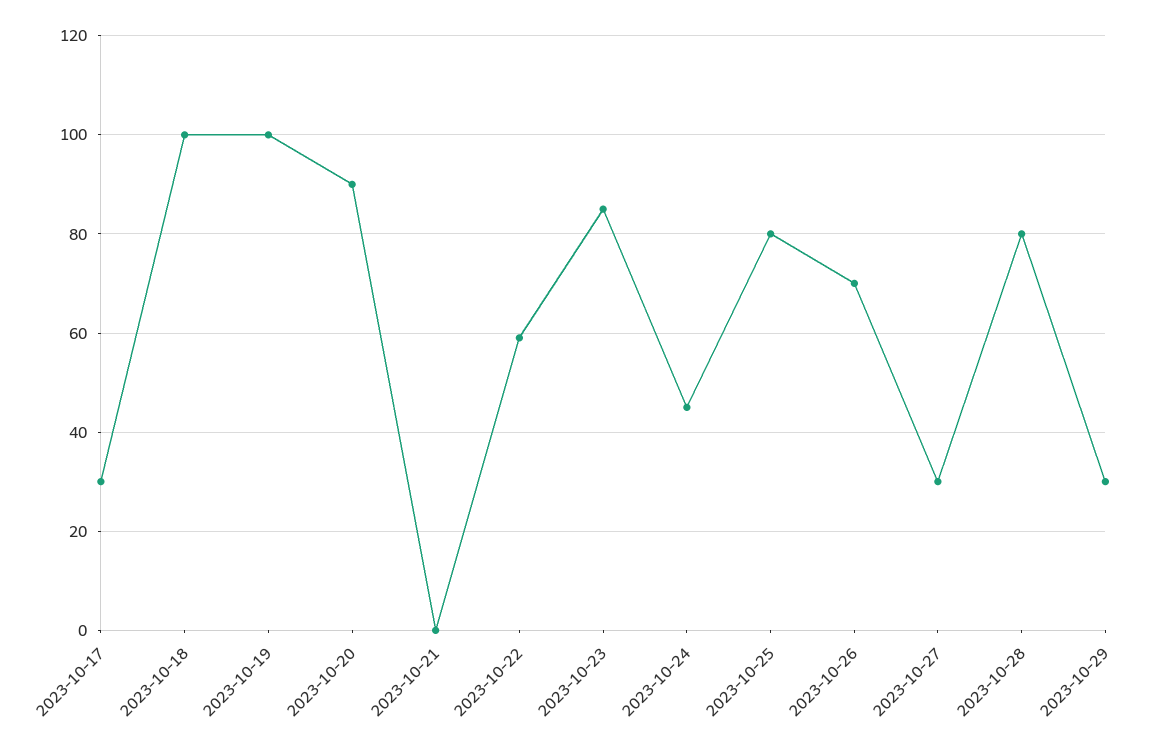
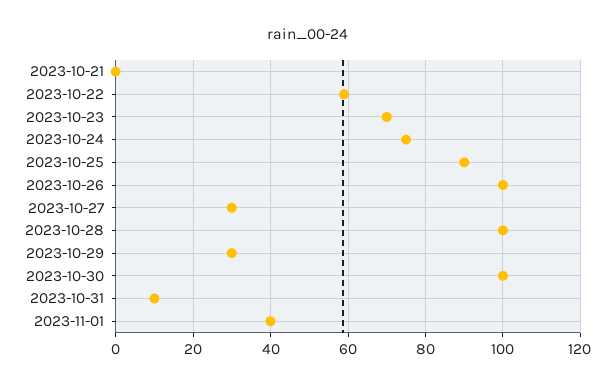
2023-10-17: 30 -> none
2023-10-18: 100 -> none
2023-10-19: 100 -> none
2023-10-20: 90 -> none
2023-10-23: 85 -> 70
2023-10-24: 45 -> 75
2023-10-25: 80 -> 90
2023-10-26: 70 -> 100
2023-10-28: 80 -> 100
2023-10-30: none -> 100
2023-10-31: none -> 10
2023-11-01: none -> 40

